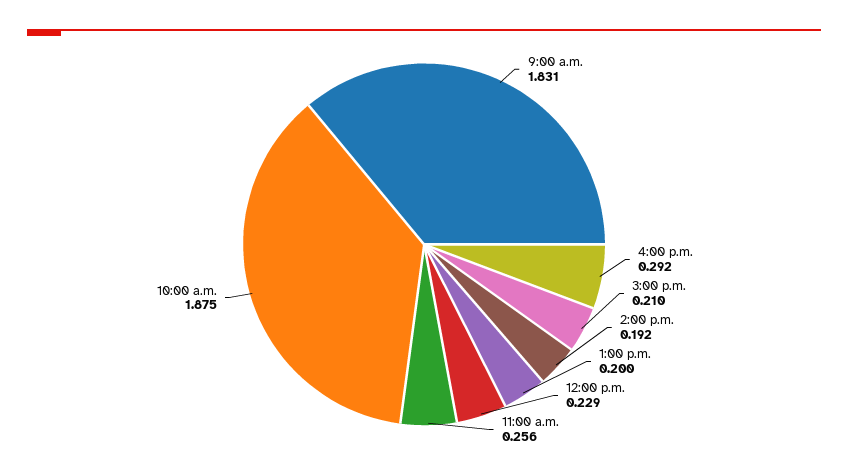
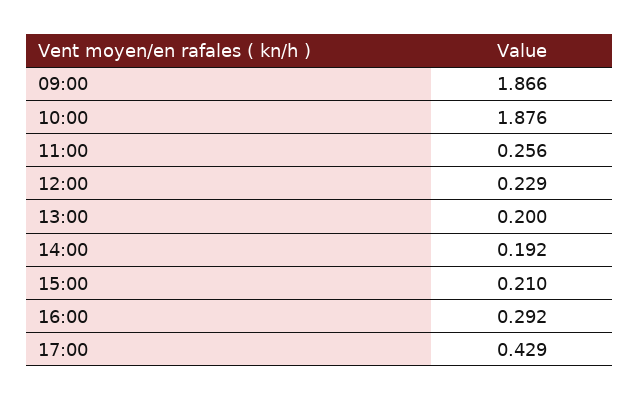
9:00 a.m.: 1.831 -> 1.866
10:00 a.m.: 1.875 -> 1.876
17:00: none -> 0.429

